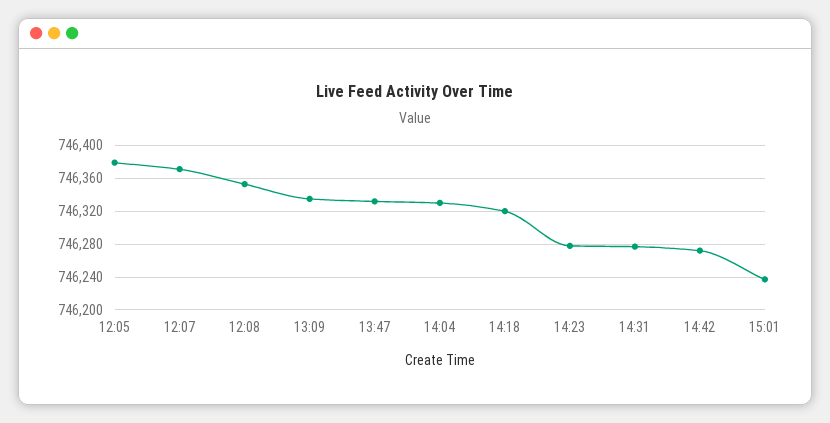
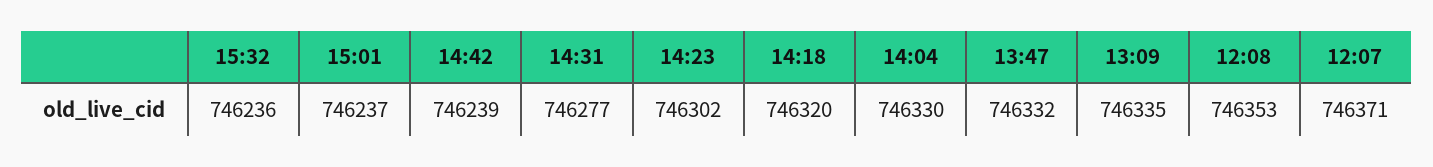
12:05: 746380 -> none
14:23: 746280 -> 746302
14:42: 746270 -> 746239
15:32: none -> 746236

